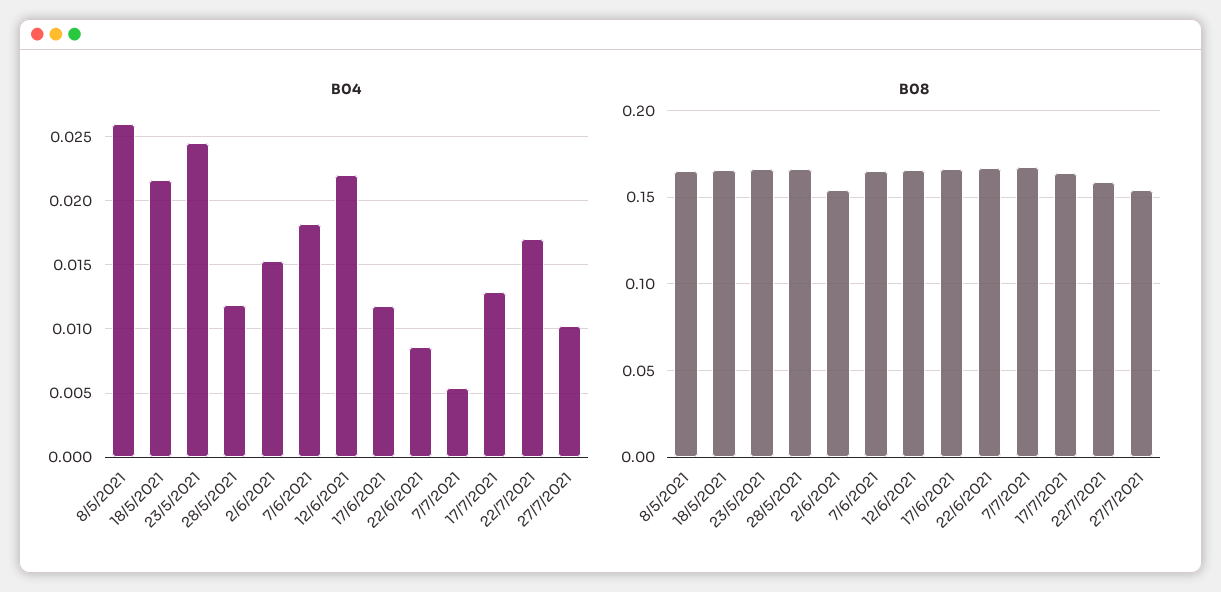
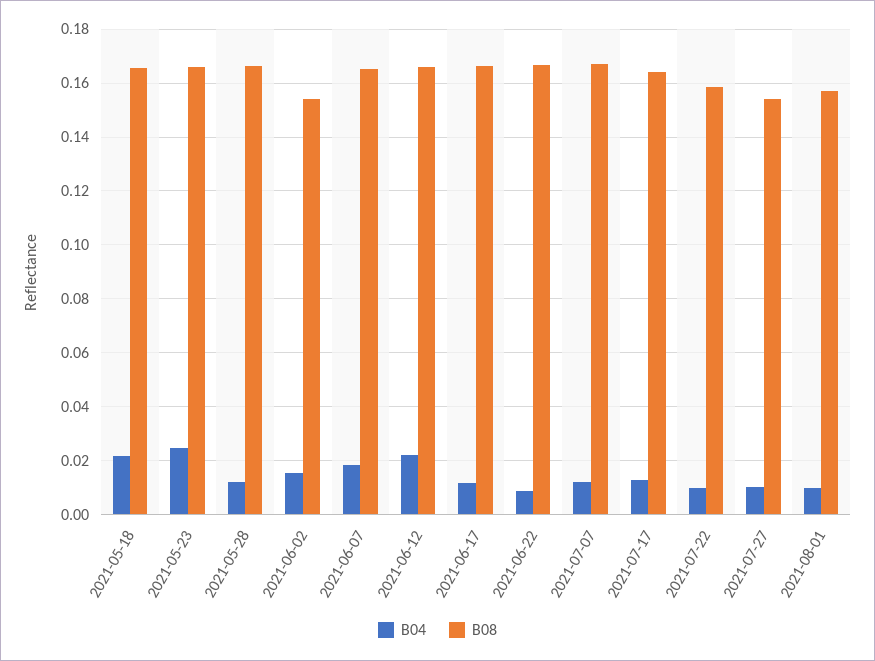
B04, 8/5/2021: 0.026 -> none
B04, 7/7/2021: 0.0055 -> 0.0125
B04, 22/7/2021: 0.017 -> 0.01
B08, 8/5/2021: 0.165 -> none
B04, 2021-08-01: none -> 0.01
B08, 2021-08-01: none -> 0.1575

